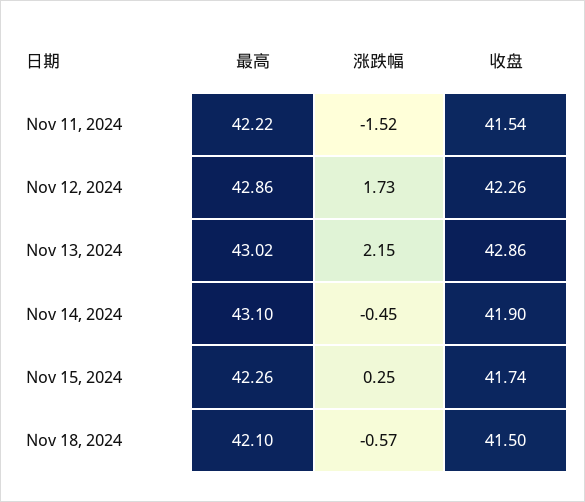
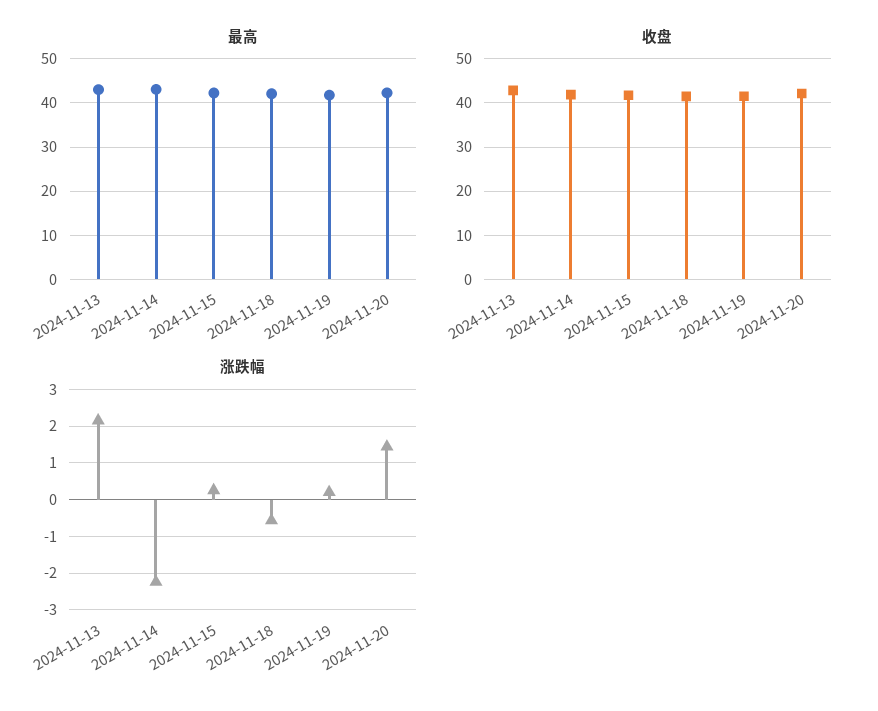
最高, Nov 11, 2024: 42.22 -> none
涨跌幅, Nov 11, 2024: -1.52 -> none
收盘, Nov 11, 2024: 41.54 -> none
最高, Nov 12, 2024: 42.86 -> none
涨跌幅, Nov 12, 2024: 1.73 -> none
收盘, Nov 12, 2024: 42.26 -> none
涨跌幅, Nov 14, 2024: -0.45 -> -2.2
最高, 2024-11-19: none -> 42
最高, 2024-11-20: none -> 42
收盘, 2024-11-19: none -> 42
收盘, 2024-11-20: none -> 42
涨跌幅, 2024-11-19: none -> 0.2
涨跌幅, 2024-11-20: none -> 1.4

